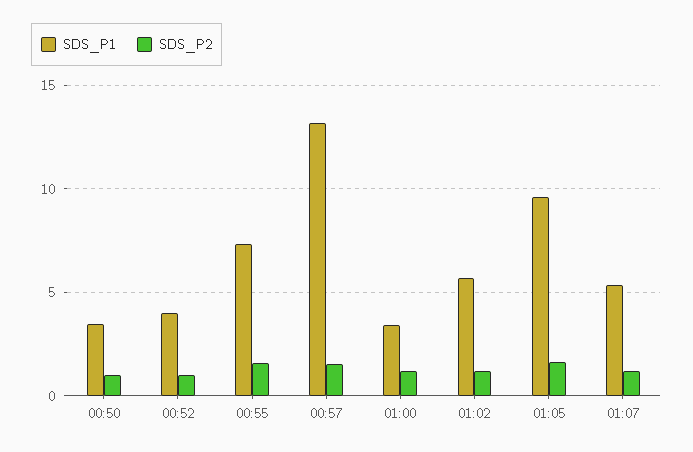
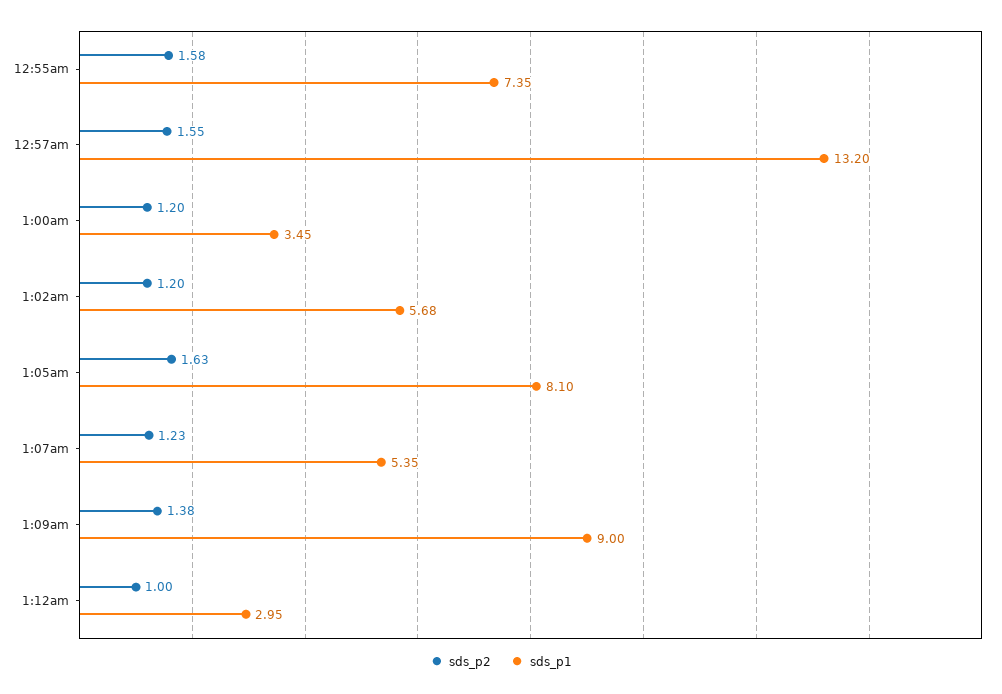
SDS_P1, 00:50: 3.5 -> none
SDS_P2, 00:50: 1 -> none
SDS_P1, 00:52: 4 -> none
SDS_P2, 00:52: 1 -> none
SDS_P1, 01:05: 9.5 -> 8.1
SDS_P2, 1:09am: none -> 1.38
SDS_P1, 1:09am: none -> 9
SDS_P2, 1:12am: none -> 1
SDS_P1, 1:12am: none -> 2.95

